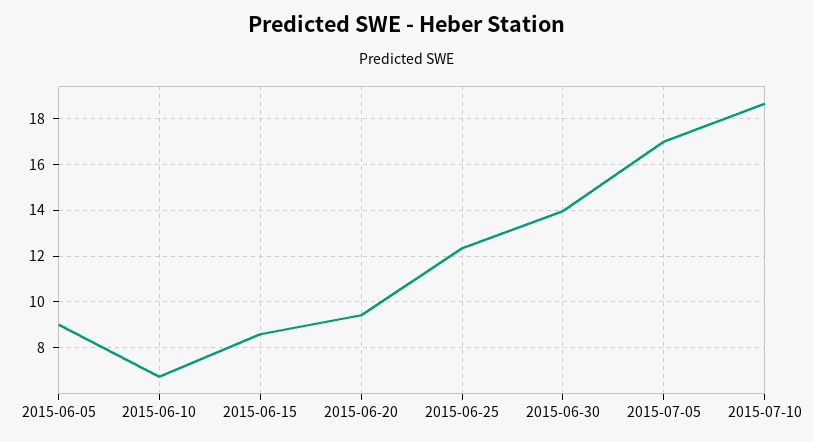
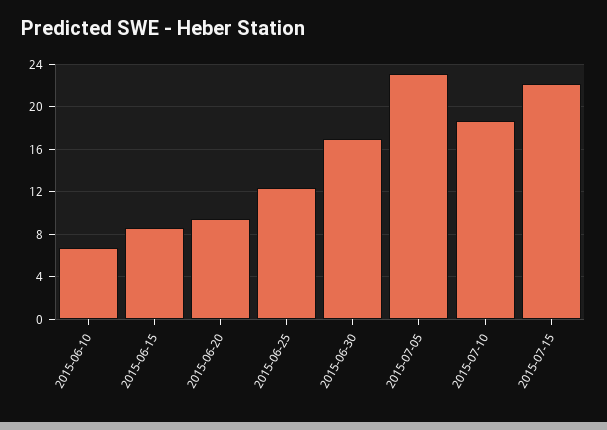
2015-06-05: 9 -> none
2015-06-30: 14 -> 17
2015-07-05: 17 -> 23
2015-07-15: none -> 22

